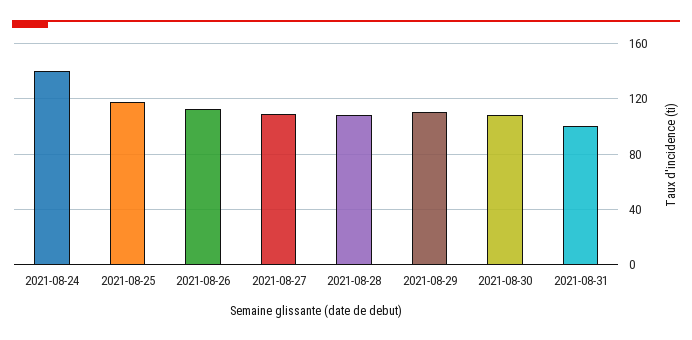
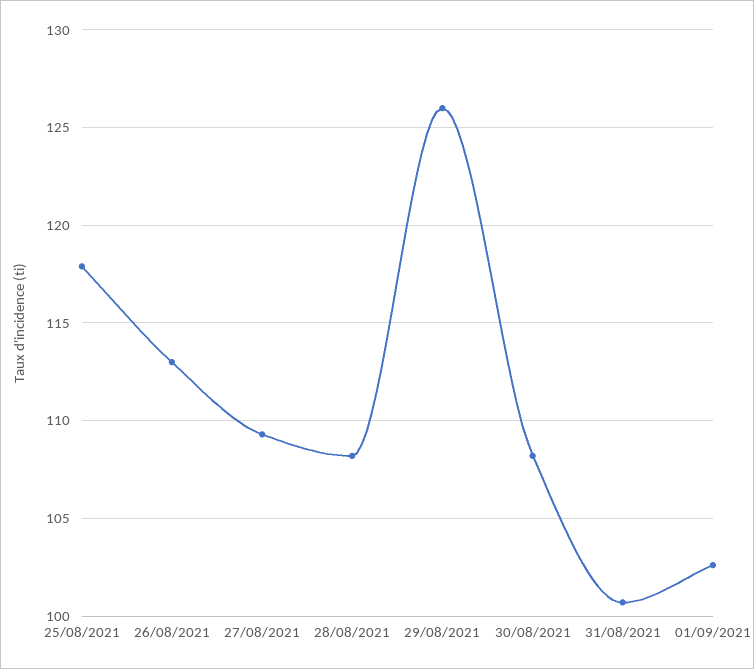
2021-08-24: 140 -> none
2021-08-29: 110 -> 126
01/09/2021: none -> 102.5

